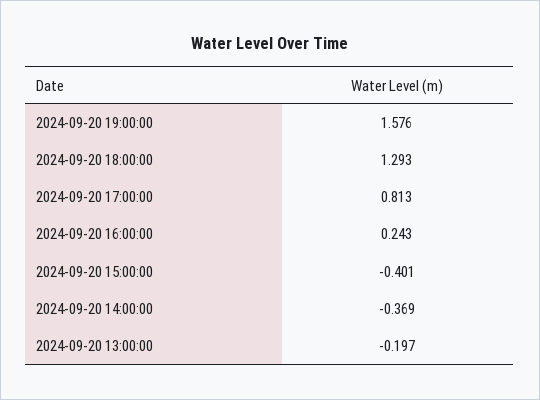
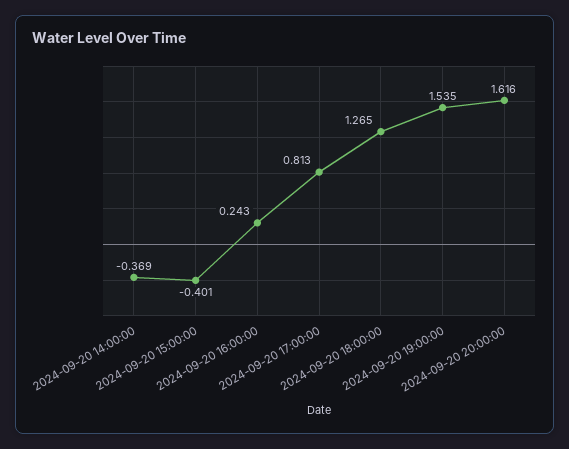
2024-09-20 19:00:00: 1.576 -> 1.535
2024-09-20 18:00:00: 1.293 -> 1.265
2024-09-20 13:00:00: -0.197 -> none
2024-09-20 20:00:00: none -> 1.616

